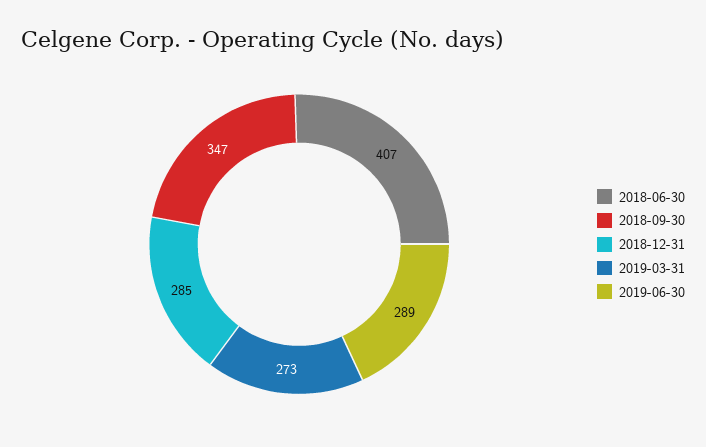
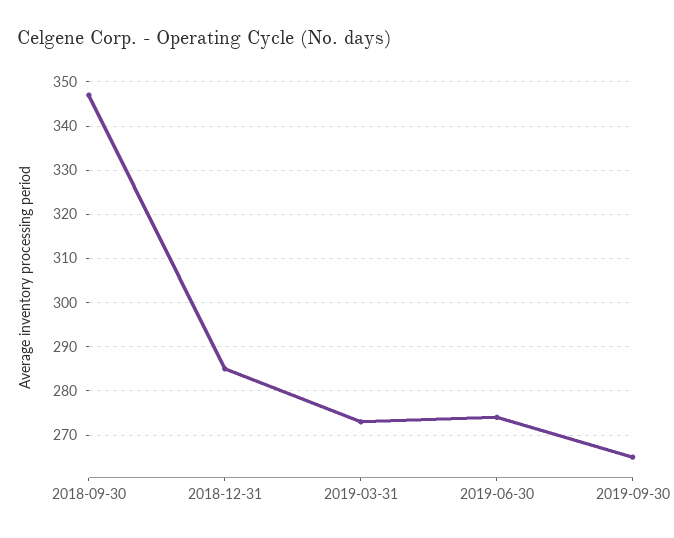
2018-06-30: 407 -> none
2019-06-30: 289 -> 275
2019-09-30: none -> 265

